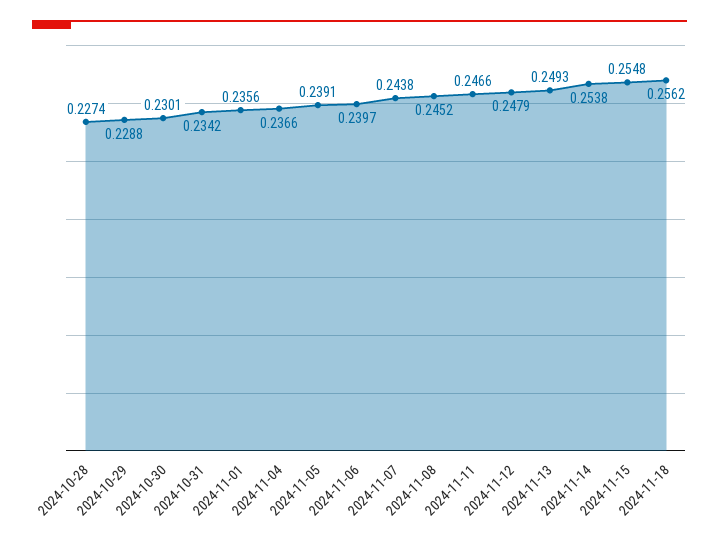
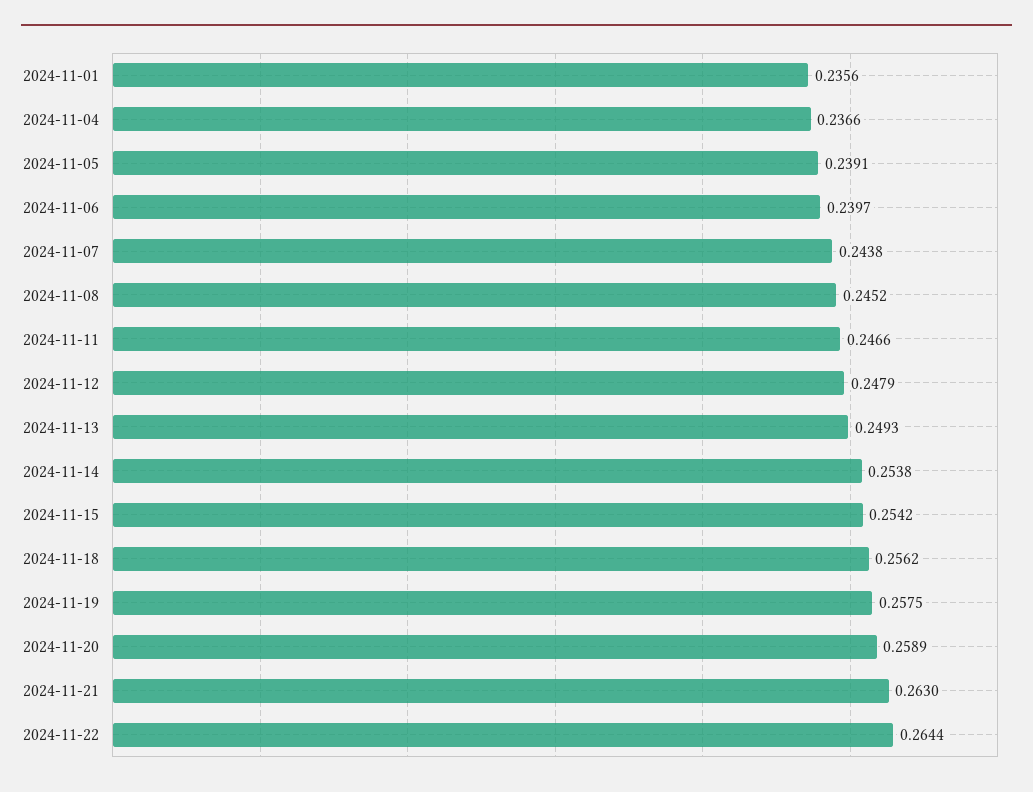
2024-10-28: 0.2274 -> none
2024-10-29: 0.2288 -> none
2024-10-30: 0.2301 -> none
2024-10-31: 0.2342 -> none
2024-11-15: 0.2548 -> 0.2542
2024-11-19: none -> 0.2575
2024-11-20: none -> 0.2589
2024-11-21: none -> 0.263
2024-11-22: none -> 0.2644

